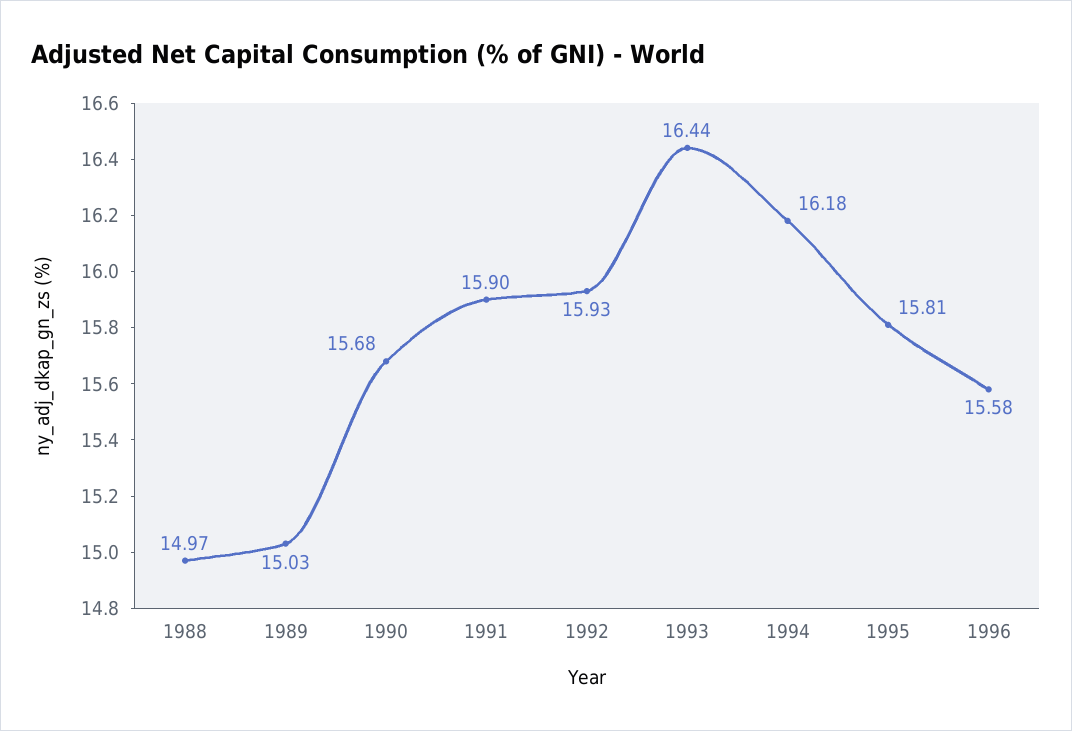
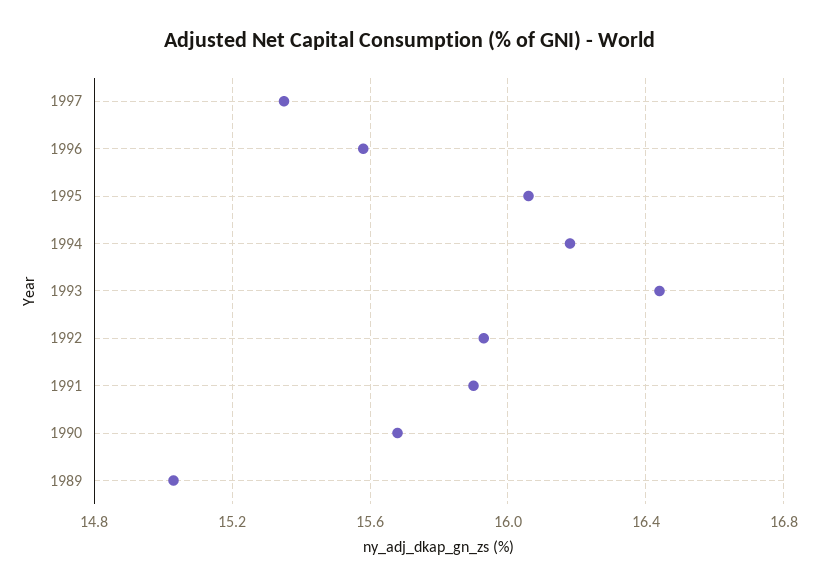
1988: 14.97 -> none
1995: 15.81 -> 16.05
1997: none -> 15.35

